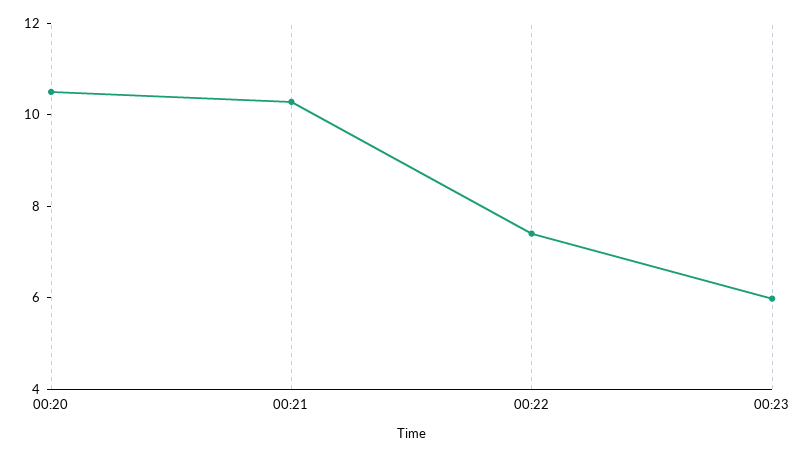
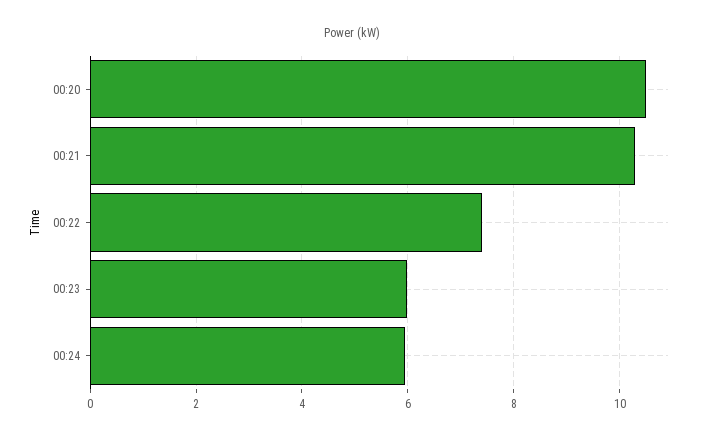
00:24: none -> 6

